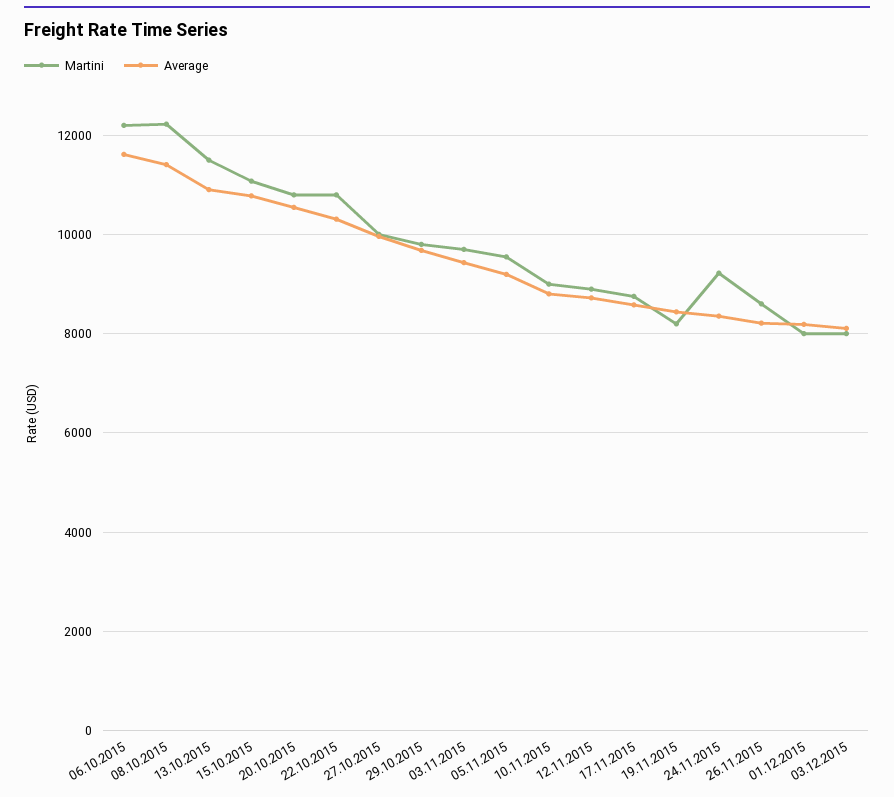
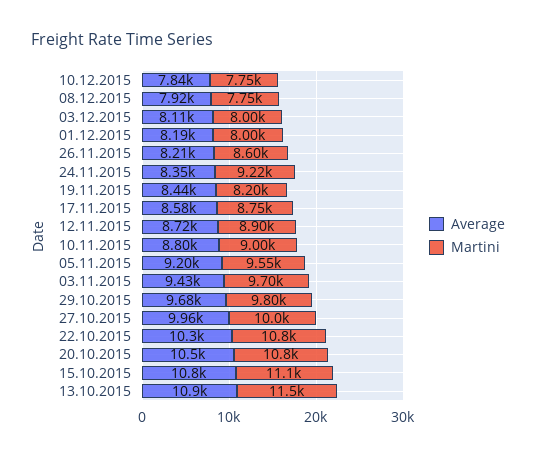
Martini, 06.10.2015: 12200 -> none
Average, 06.10.2015: 11600 -> none
Martini, 08.10.2015: 12200 -> none
Average, 08.10.2015: 11400 -> none
Average, 10.12.2015: none -> 7840
Martini, 10.12.2015: none -> 7750
Average, 08.12.2015: none -> 7920
Martini, 08.12.2015: none -> 7750

